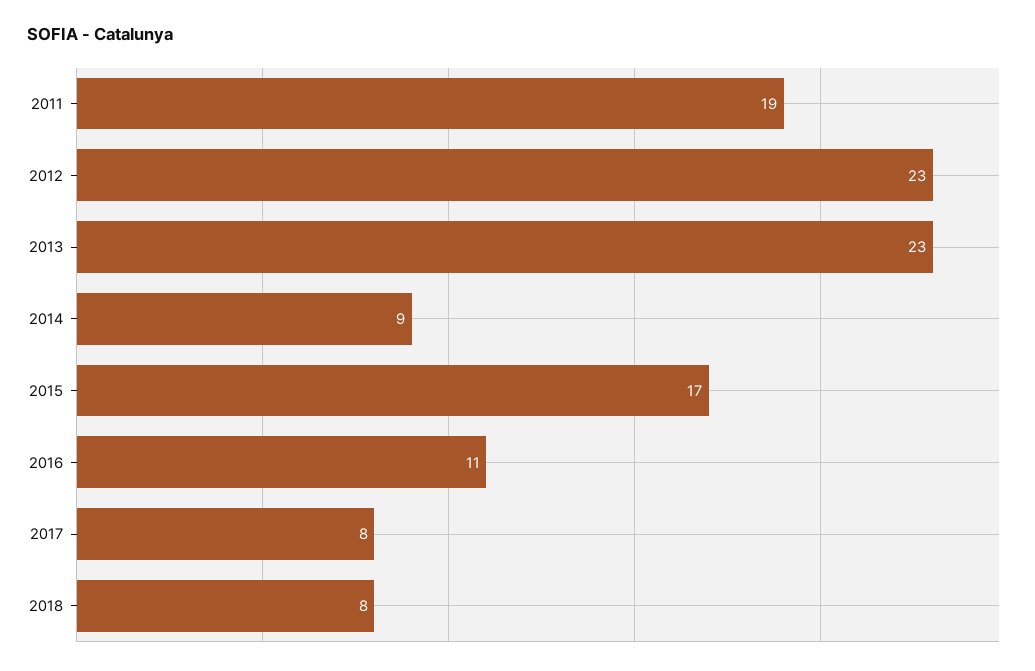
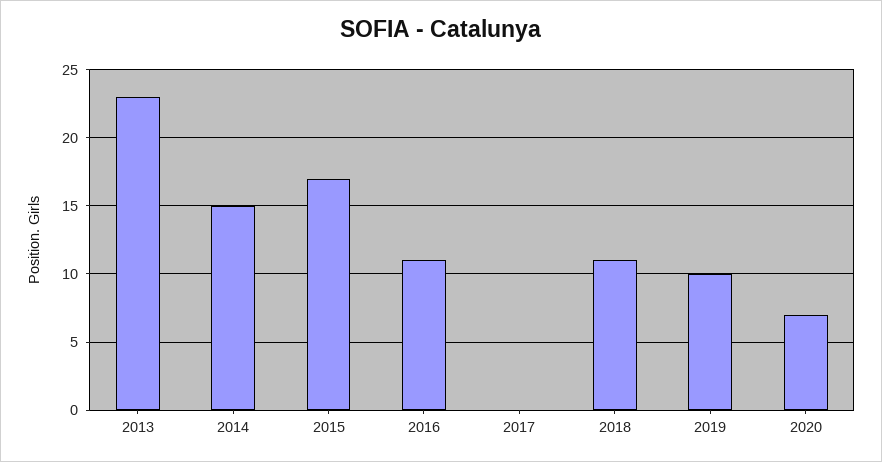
2011: 19 -> none
2012: 23 -> none
2014: 9 -> 15
2017: 8 -> 0
2018: 8 -> 11
2019: none -> 10
2020: none -> 7

